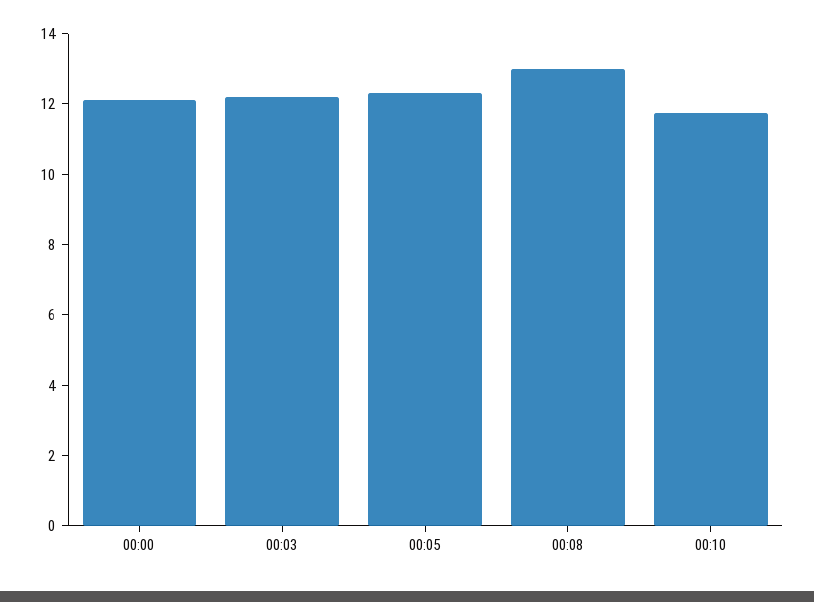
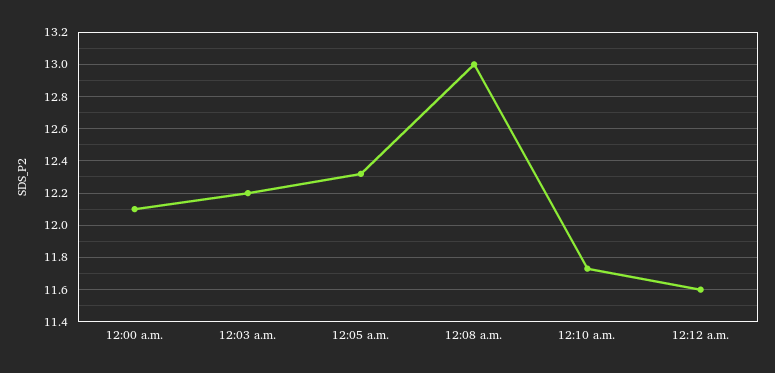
12:12 a.m.: none -> 11.6

